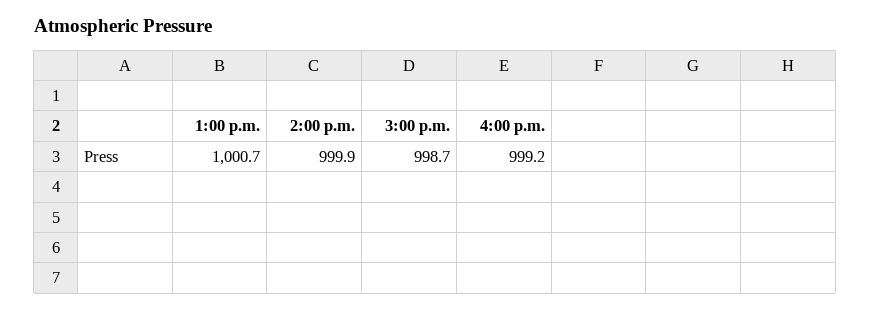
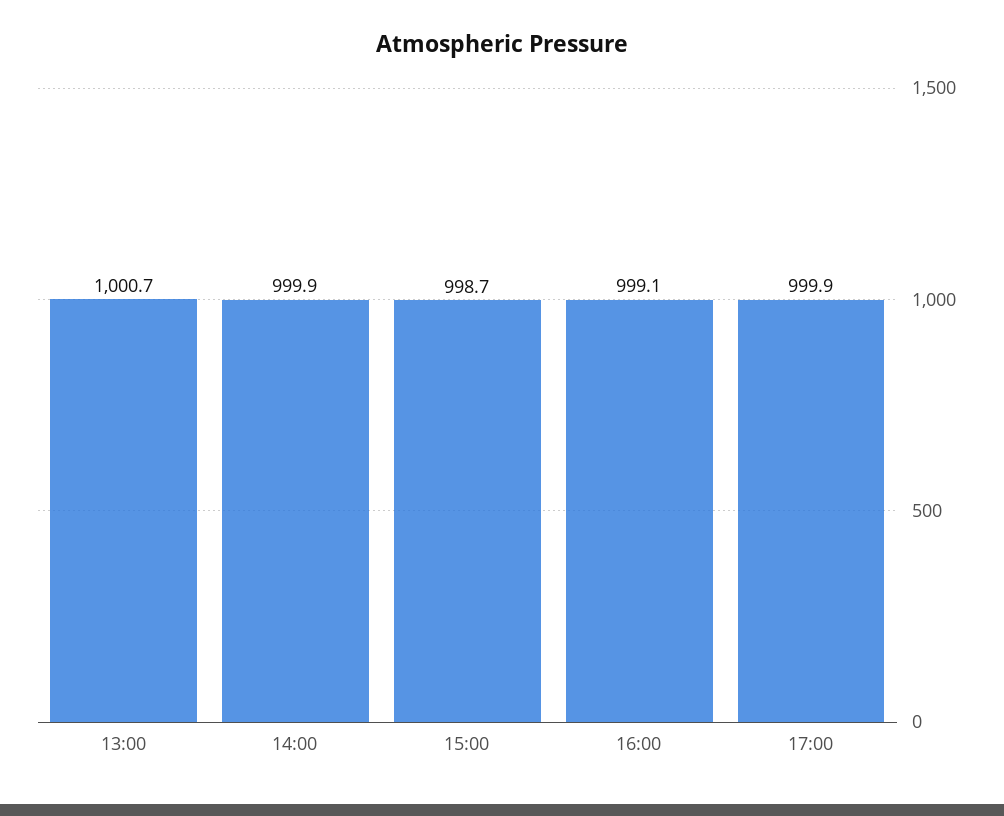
4:00 p.m.: 999.2 -> 999.1
17:00: none -> 999.9

